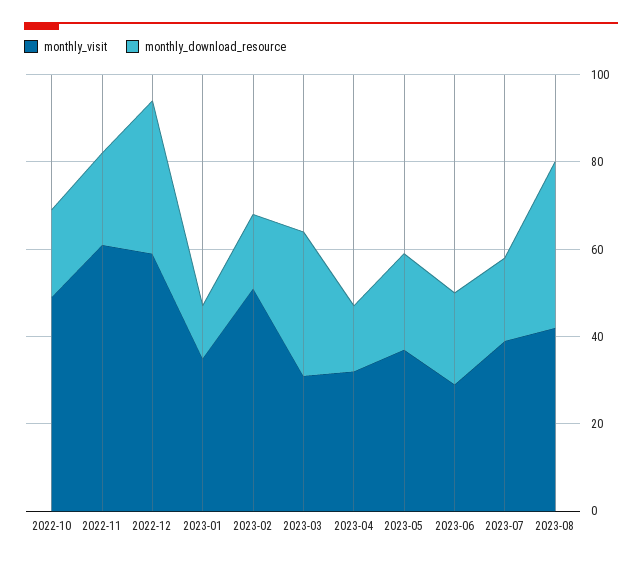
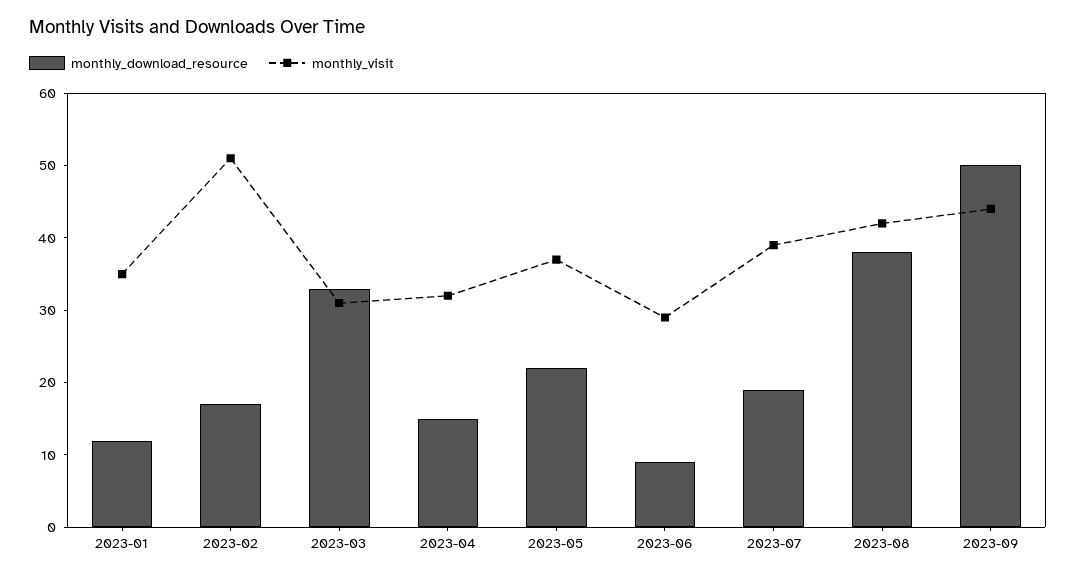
monthly_visit, 2022-10: 50 -> none
monthly_download_resource, 2022-10: 20 -> none
monthly_visit, 2022-11: 60 -> none
monthly_download_resource, 2022-11: 20 -> none
monthly_visit, 2022-12: 60 -> none
monthly_download_resource, 2022-12: 35 -> none
monthly_download_resource, 2023-06: 20 -> 10
monthly_download_resource, 2023-09: none -> 50
monthly_visit, 2023-09: none -> 45

